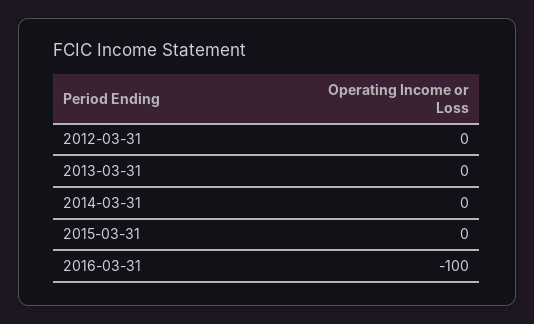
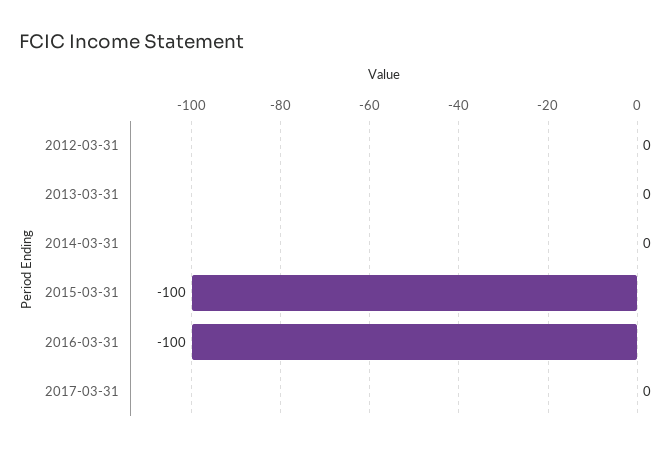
2015-03-31: 0 -> -100
2017-03-31: none -> 0

